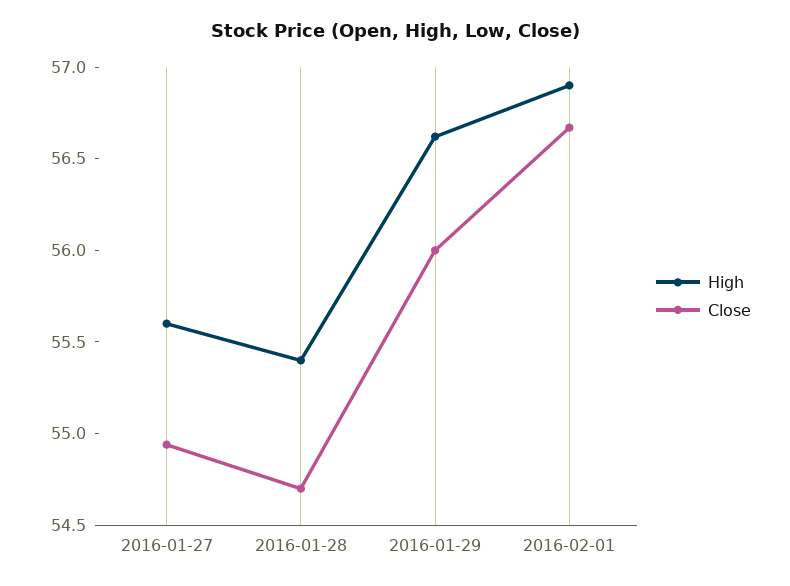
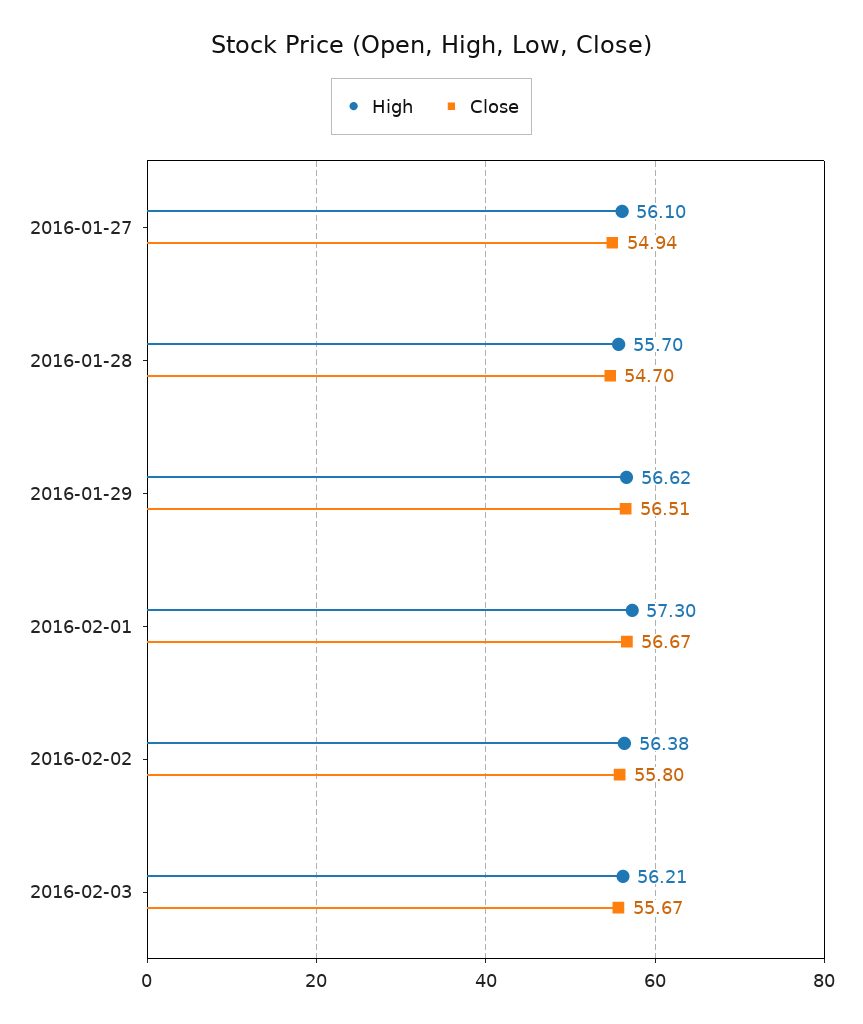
High, 2016-01-27: 55.6 -> 56.1
High, 2016-01-28: 55.4 -> 55.7
Close, 2016-01-29: 56 -> 56.51
High, 2016-02-01: 56.9 -> 57.3
High, 2016-02-02: none -> 56.38
Close, 2016-02-02: none -> 55.8
High, 2016-02-03: none -> 56.21
Close, 2016-02-03: none -> 55.67

